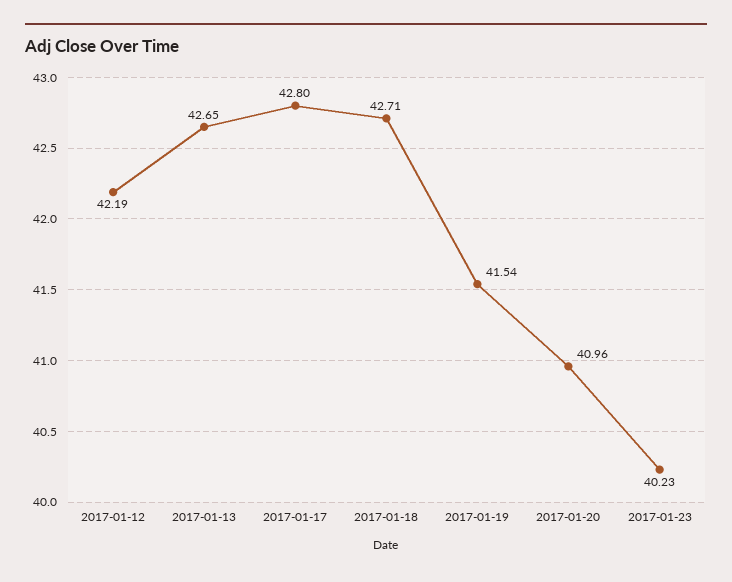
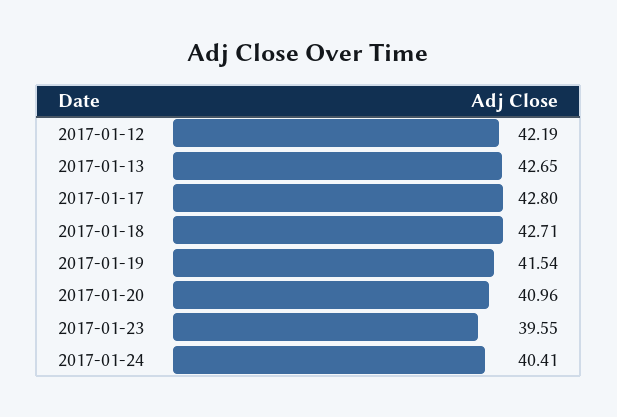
2017-01-23: 40.23 -> 39.55
2017-01-24: none -> 40.41

